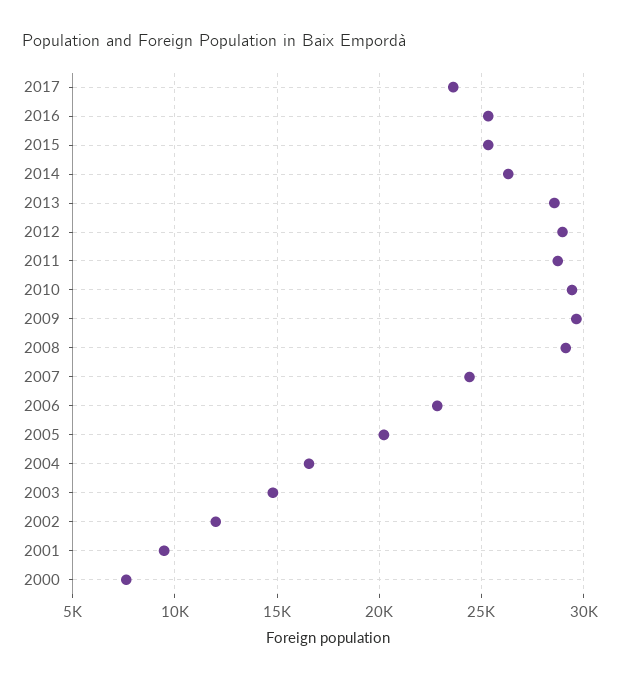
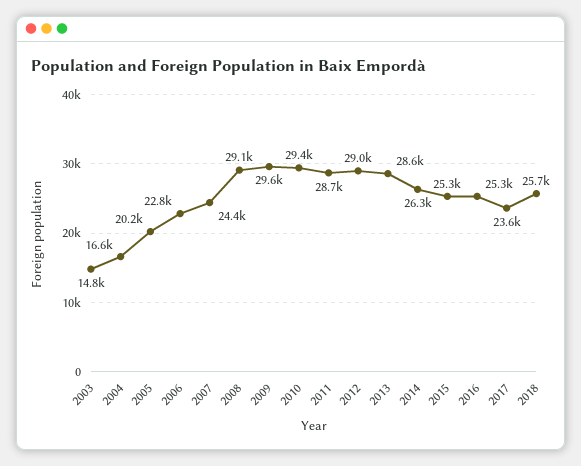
2002: 12000 -> none
2001: 9500 -> none
2000: 7500 -> none
2018: none -> 25700

